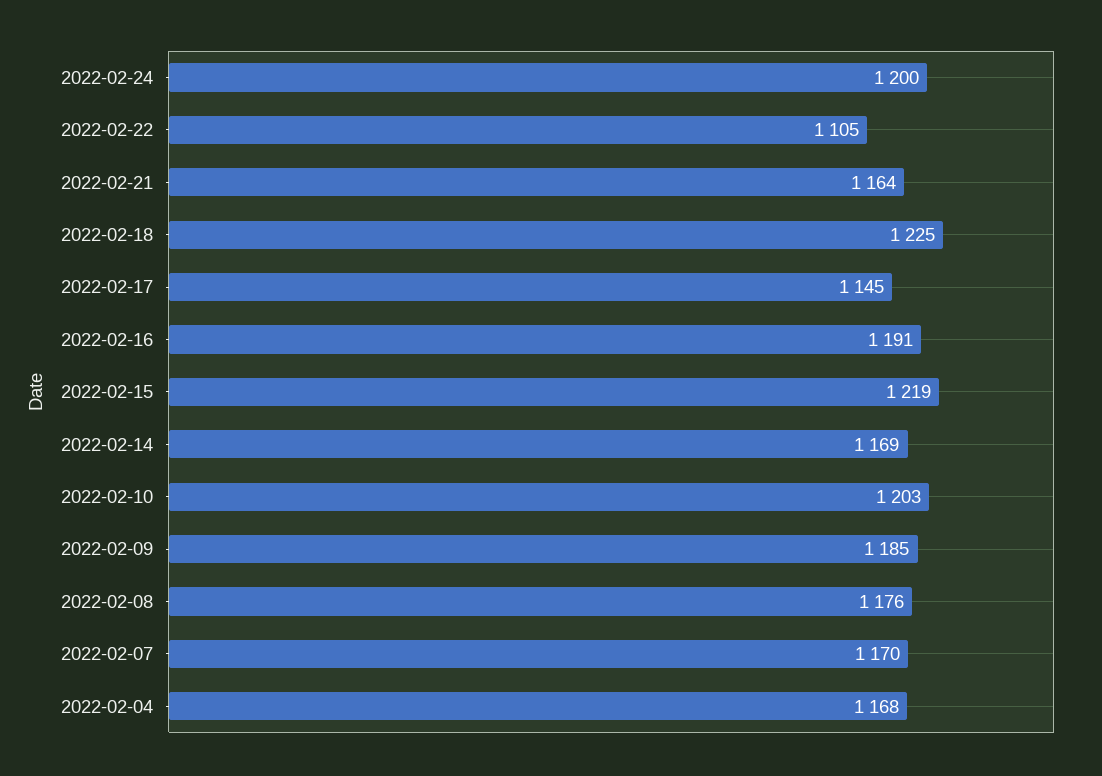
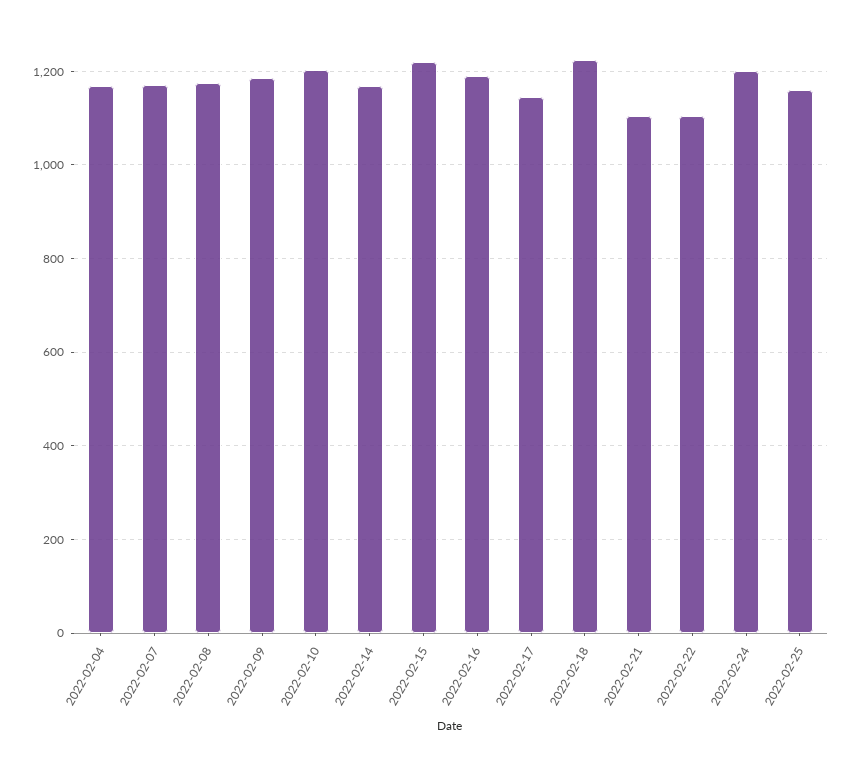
2022-02-21: 1164 -> 1100
2022-02-25: none -> 1160

